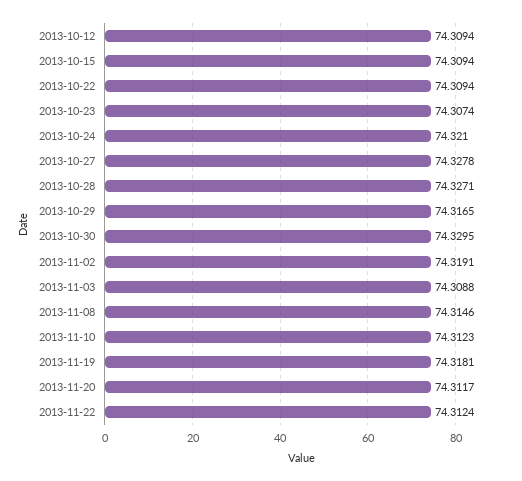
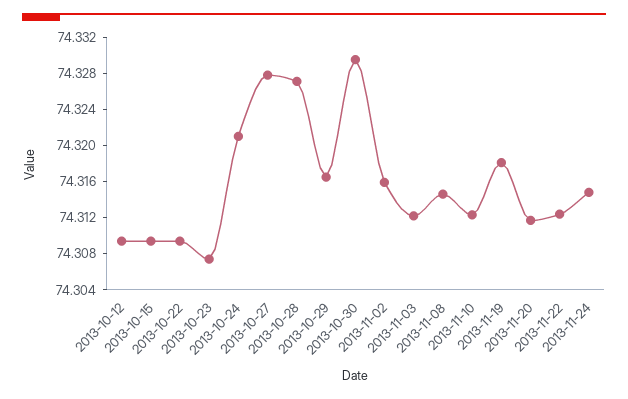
2013-11-02: 74.3191 -> 74.316
2013-11-03: 74.3088 -> 74.312
2013-11-24: none -> 74.315

